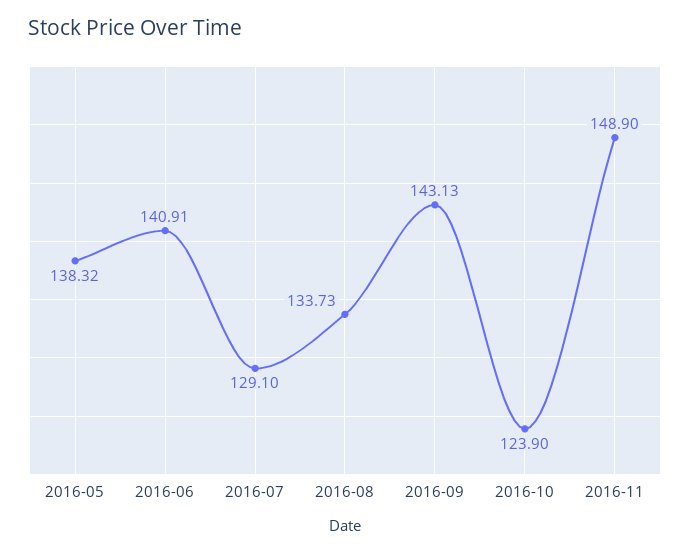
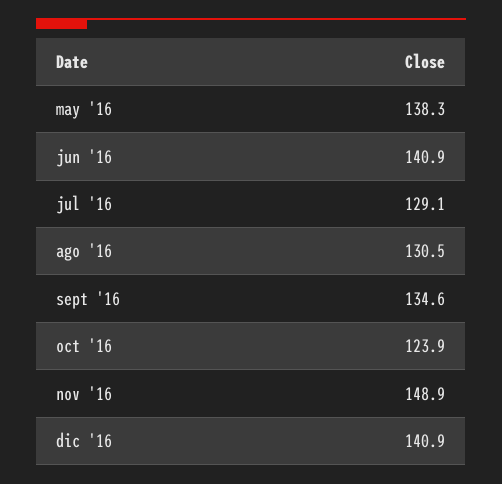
2016-08: 133.73 -> 130.5
2016-09: 143.13 -> 134.6
dic '16: none -> 140.9

